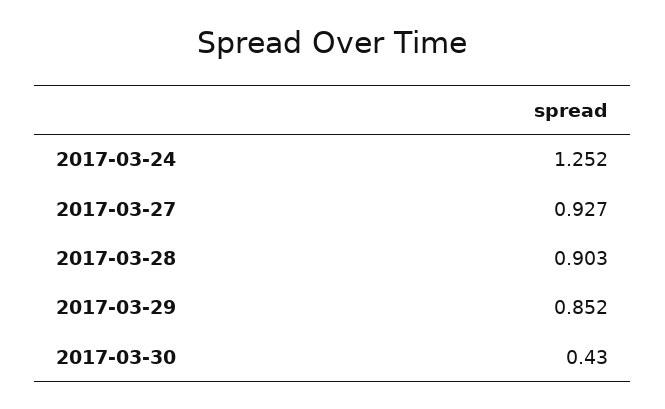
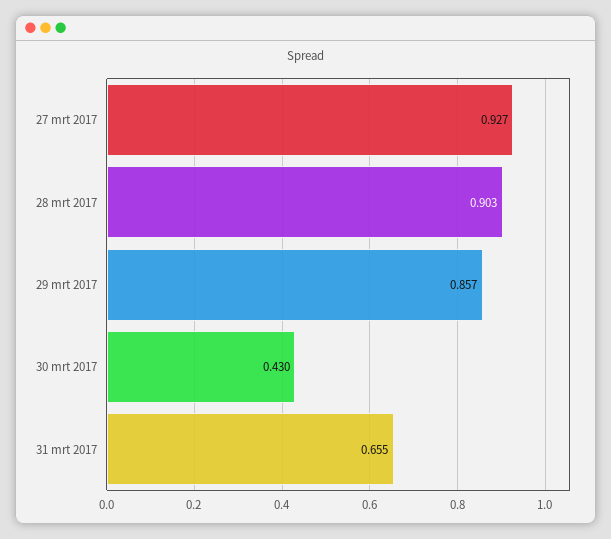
2017-03-24: 1.252 -> none
2017-03-29: 0.852 -> 0.857
31 mrt 2017: none -> 0.655

